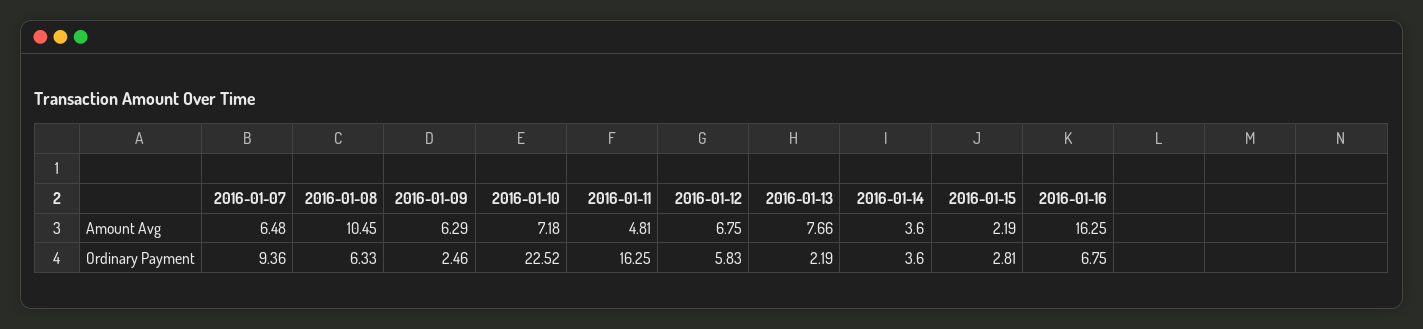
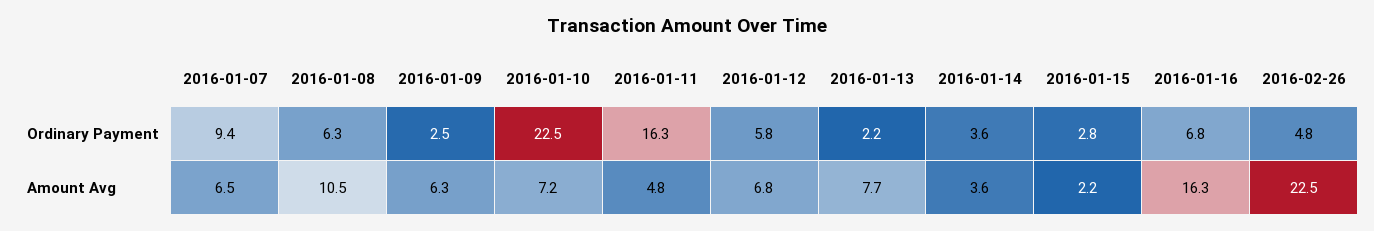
2016-02-26, Ordinary Payment: none -> 4.8
2016-02-26, Amount Avg: none -> 22.5

